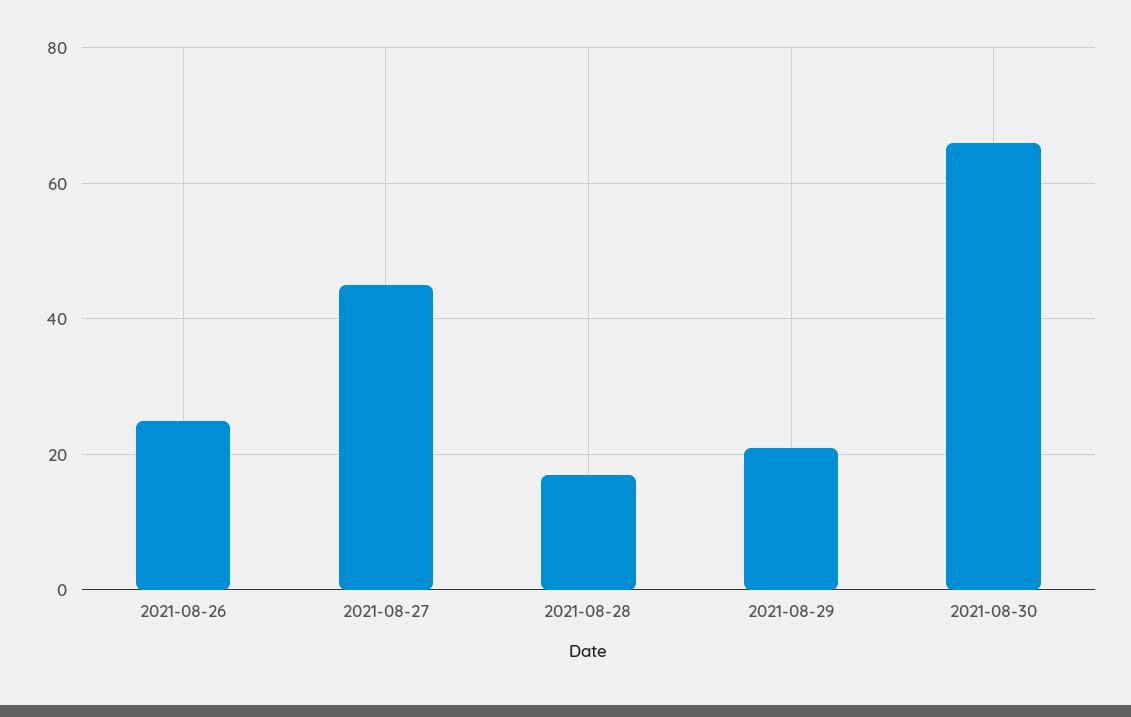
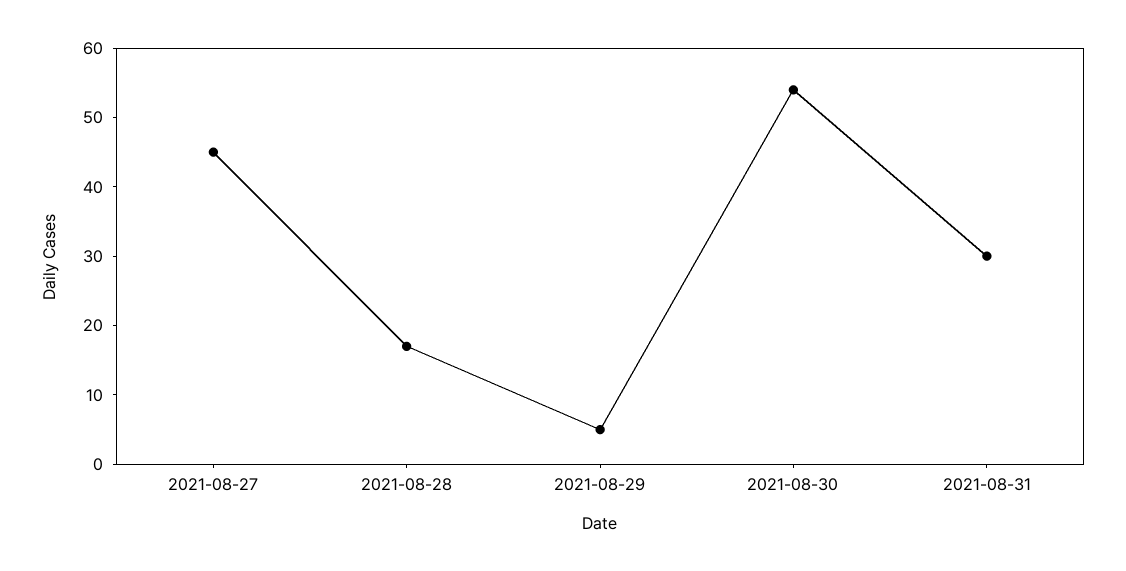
2021-08-26: 25 -> none
2021-08-29: 20 -> 5
2021-08-30: 65 -> 55
2021-08-31: none -> 30

